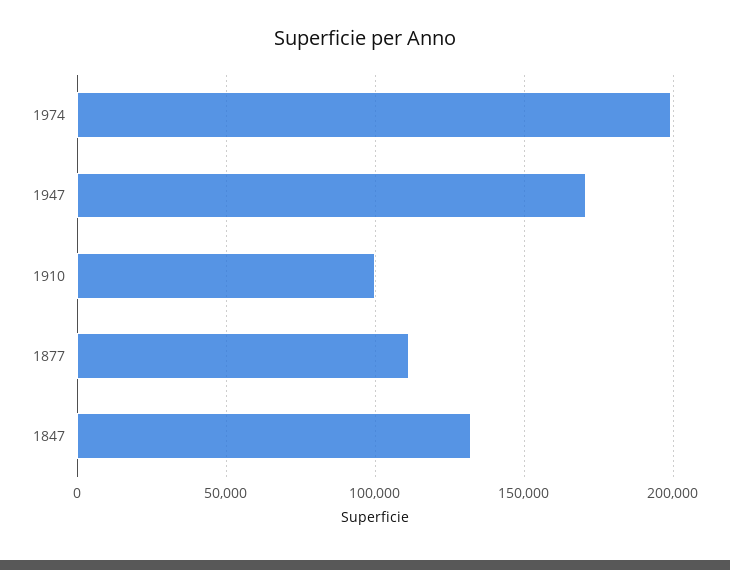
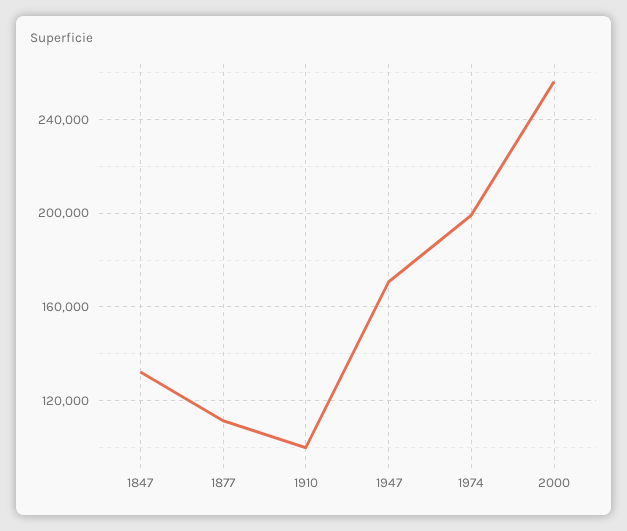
2000: none -> 255000

